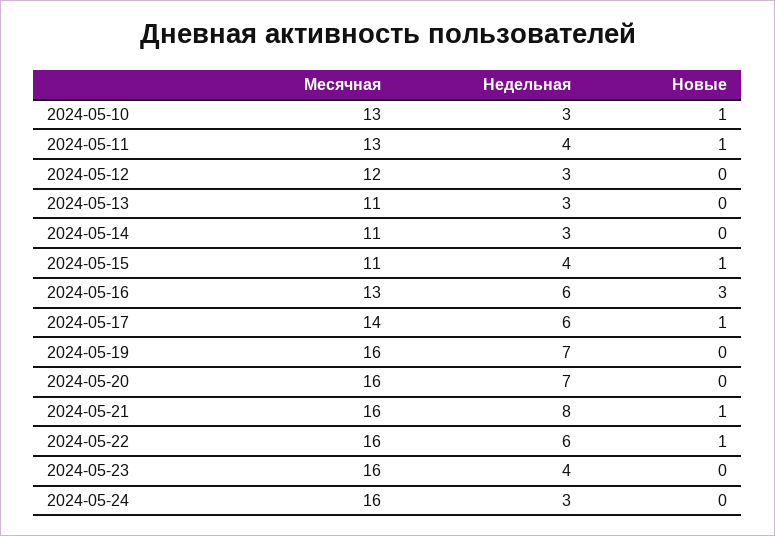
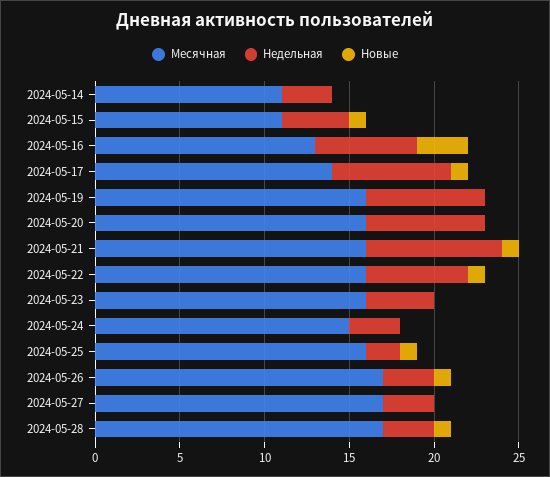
Месячная, 2024-05-10: 13 -> none
Недельная, 2024-05-10: 3 -> none
Новые, 2024-05-10: 1 -> none
Месячная, 2024-05-11: 13 -> none
Недельная, 2024-05-11: 4 -> none
Новые, 2024-05-11: 1 -> none
Месячная, 2024-05-12: 12 -> none
Недельная, 2024-05-12: 3 -> none
Новые, 2024-05-12: 0 -> none
Месячная, 2024-05-13: 11 -> none
Недельная, 2024-05-13: 3 -> none
Новые, 2024-05-13: 0 -> none
Недельная, 2024-05-17: 6 -> 7
Месячная, 2024-05-24: 16 -> 15
Месячная, 2024-05-25: none -> 16
Недельная, 2024-05-25: none -> 2
Новые, 2024-05-25: none -> 1
Месячная, 2024-05-26: none -> 17
Недельная, 2024-05-26: none -> 3
Новые, 2024-05-26: none -> 1
Месячная, 2024-05-27: none -> 17
Недельная, 2024-05-27: none -> 3
Новые, 2024-05-27: none -> 0
Месячная, 2024-05-28: none -> 17
Недельная, 2024-05-28: none -> 3
Новые, 2024-05-28: none -> 1

